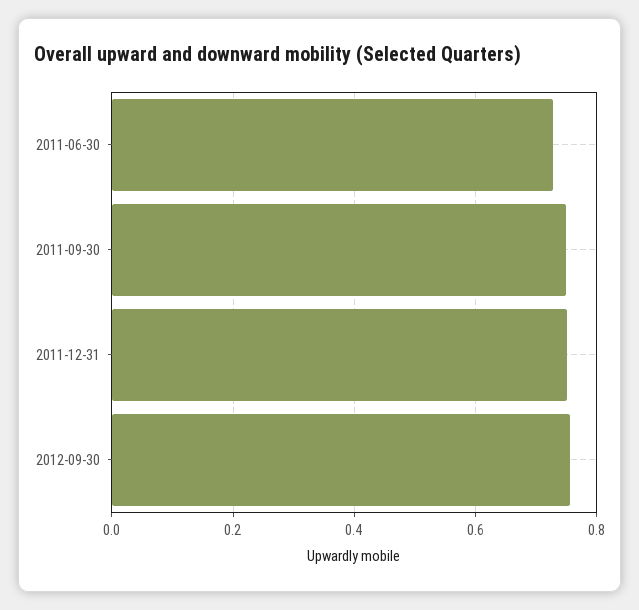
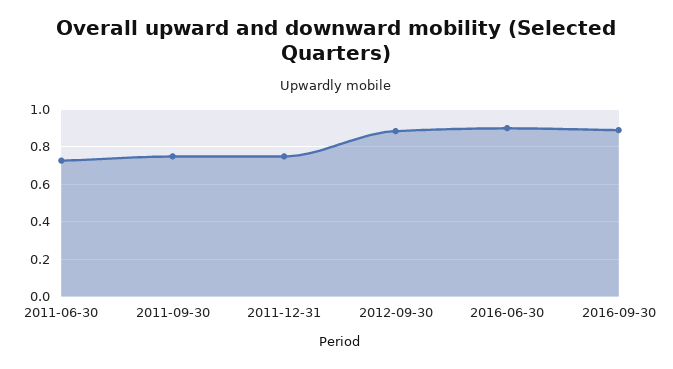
2012-09-30: 0.76 -> 0.9
2016-06-30: none -> 0.9
2016-09-30: none -> 0.9

